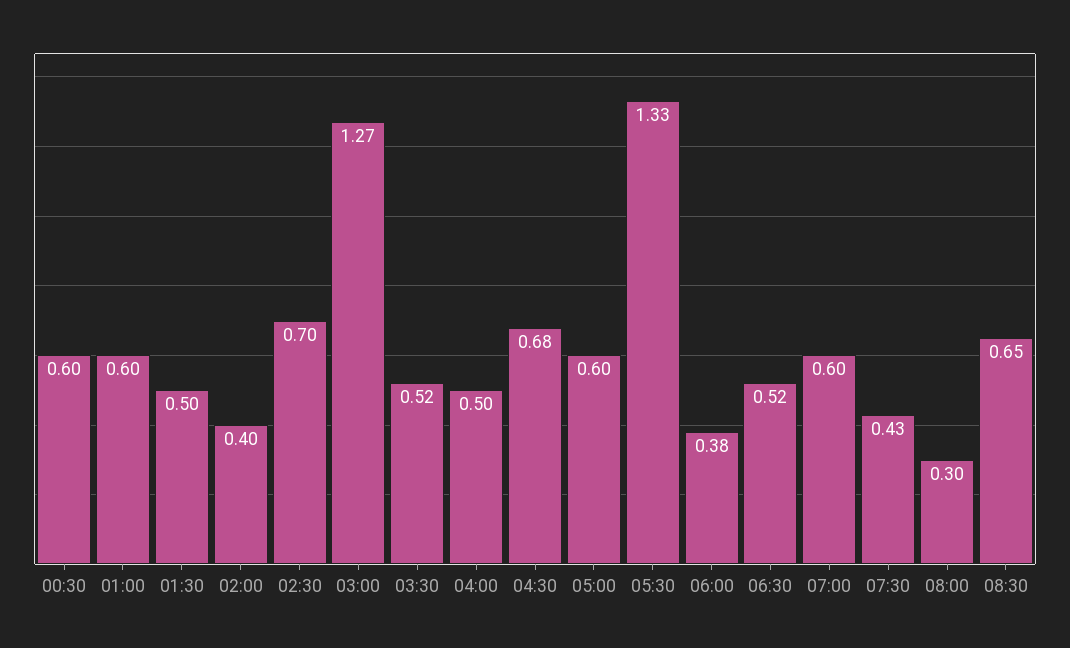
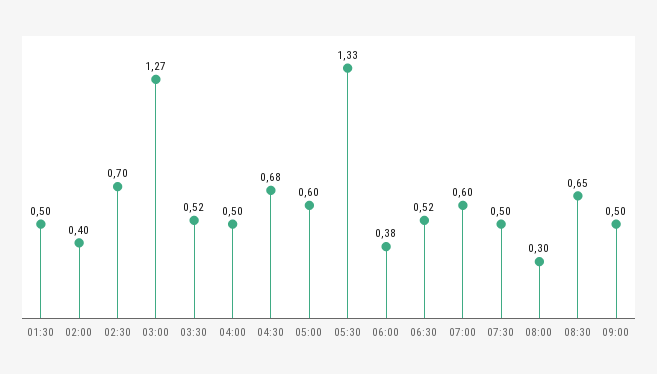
00:30: 0.6 -> none
01:00: 0.6 -> none
07:30: 0.43 -> 0.5
09:00: none -> 0.5

